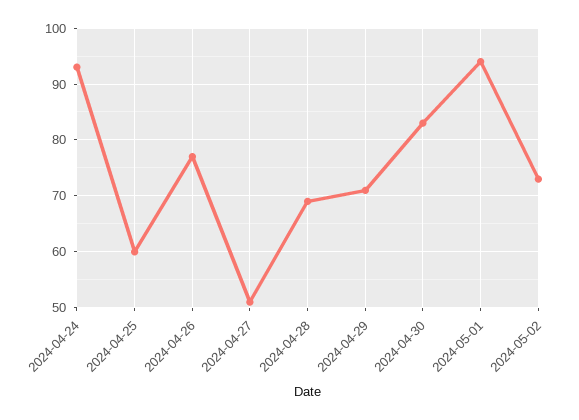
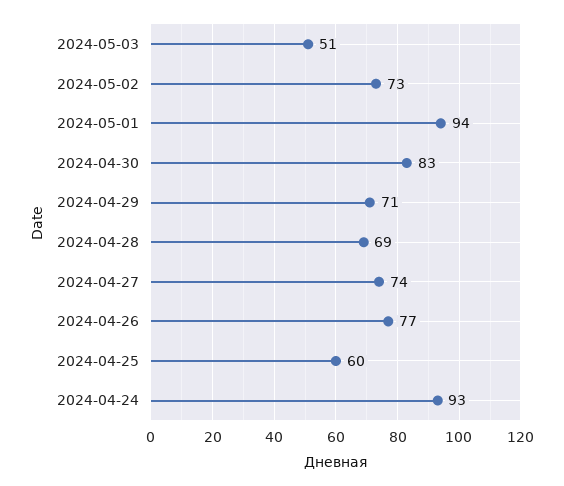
2024-04-27: 50 -> 74
2024-05-03: none -> 51

